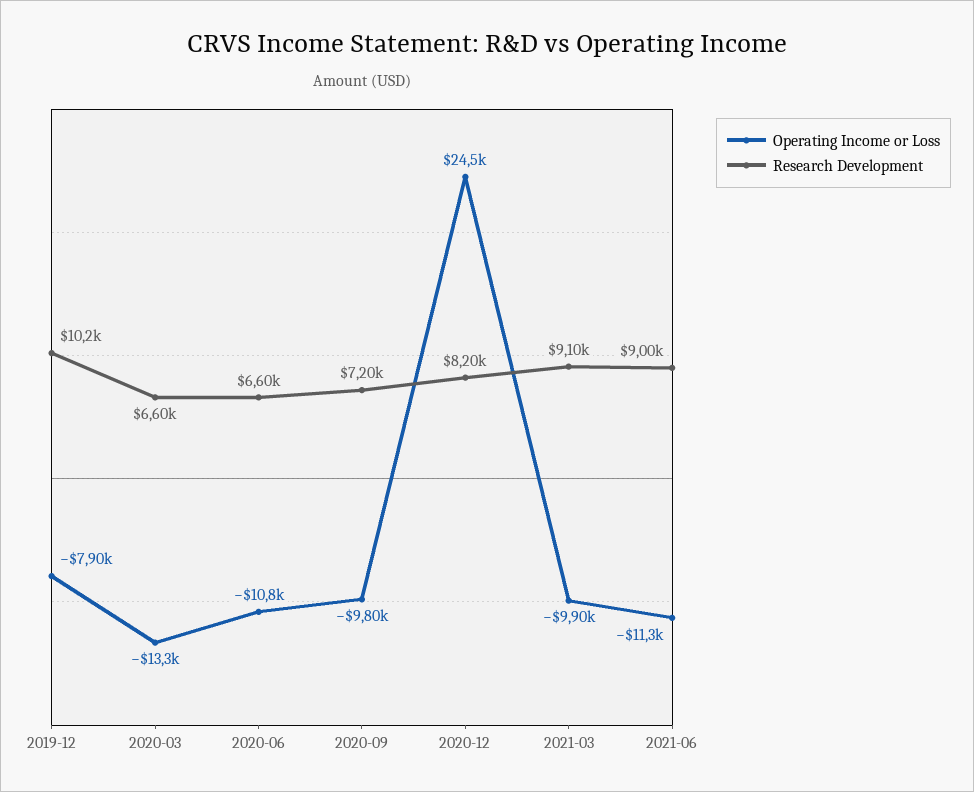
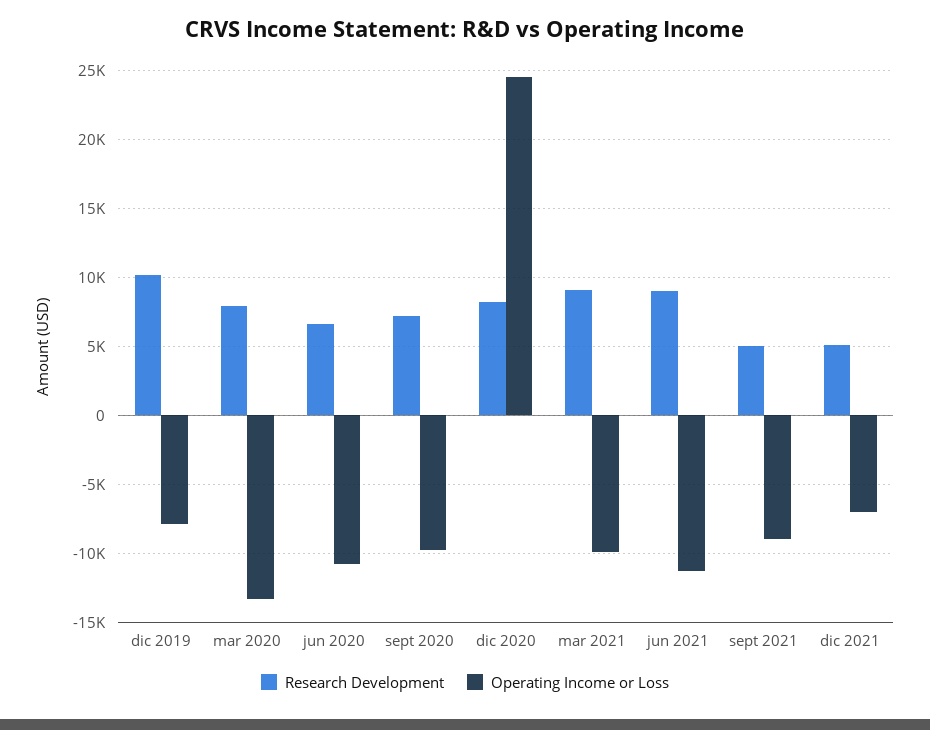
Research Development, 2020-03: 6600 -> 8000
Research Development, sept 2021: none -> 5000
Operating Income or Loss, sept 2021: none -> -9000
Research Development, dic 2021: none -> 5000
Operating Income or Loss, dic 2021: none -> -7000

